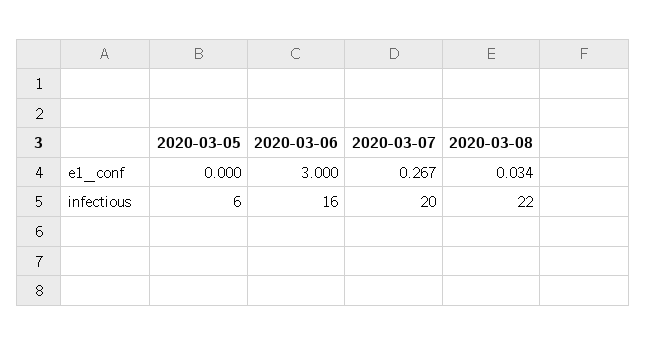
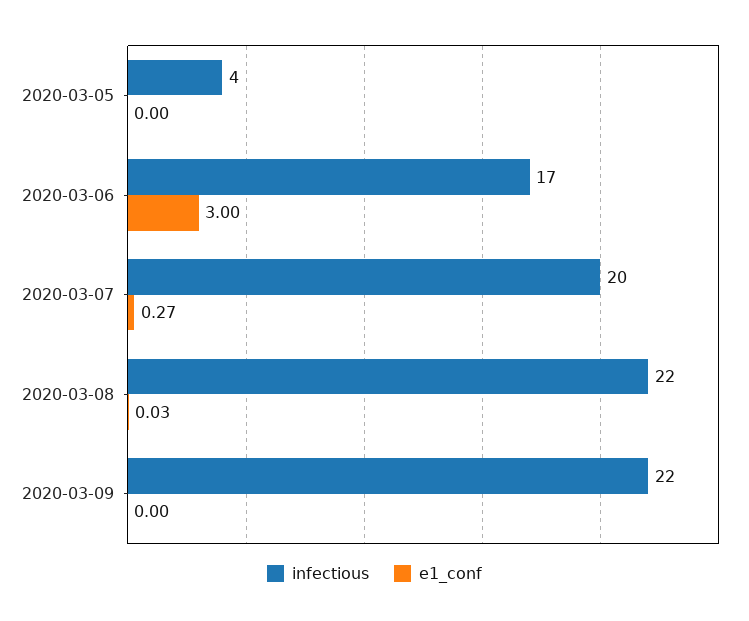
infectious, 2020-03-05: 6 -> 4
infectious, 2020-03-06: 16 -> 17
infectious, 2020-03-09: none -> 22
e1_conf, 2020-03-09: none -> 0

